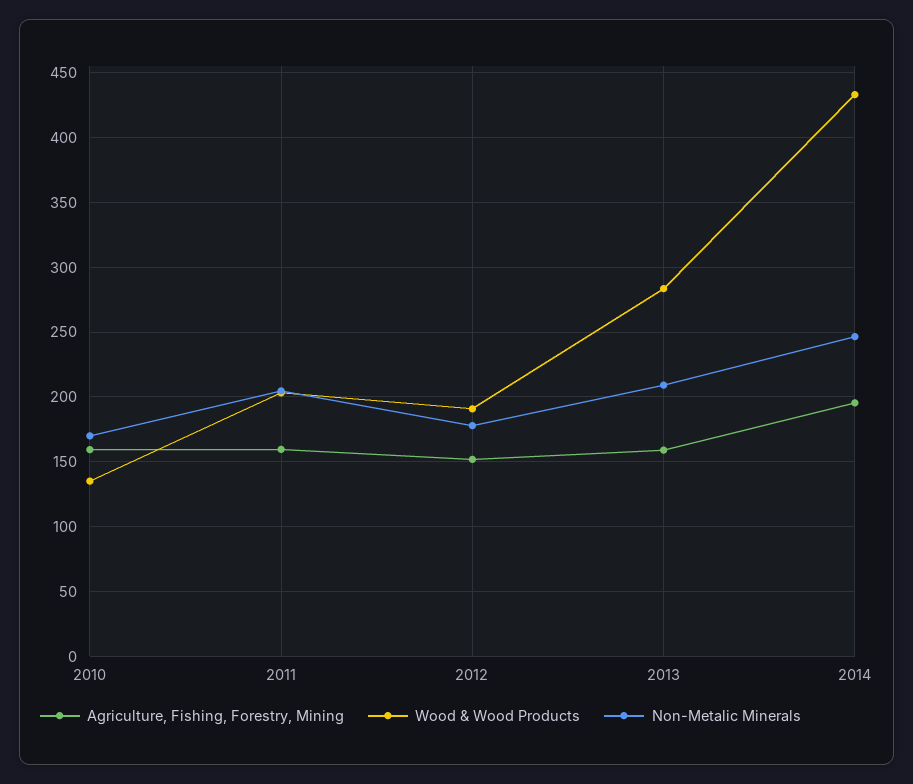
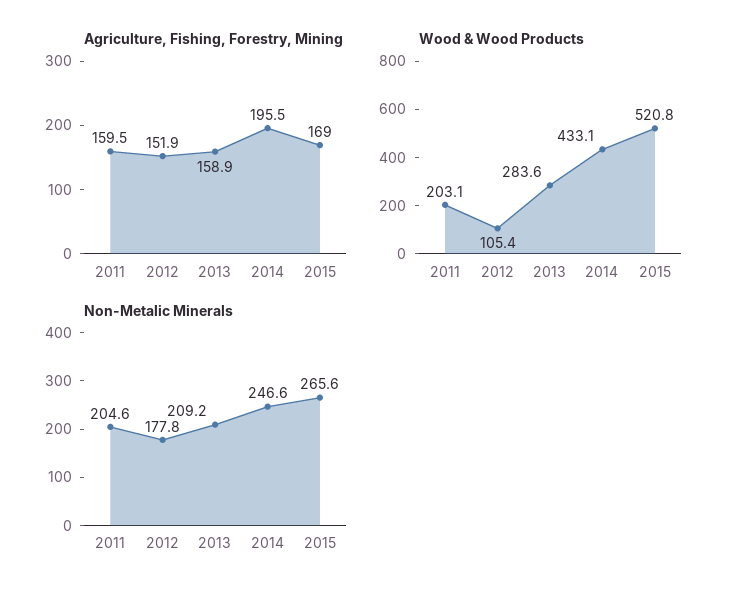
Agriculture, Fishing, Forestry, Mining, 2010: 160 -> none
Wood & Wood Products, 2010: 135 -> none
Non-Metalic Minerals, 2010: 170 -> none
Wood & Wood Products, 2012: 190 -> 105.4
Agriculture, Fishing, Forestry, Mining, 2015: none -> 169
Wood & Wood Products, 2015: none -> 520.8
Non-Metalic Minerals, 2015: none -> 265.6

